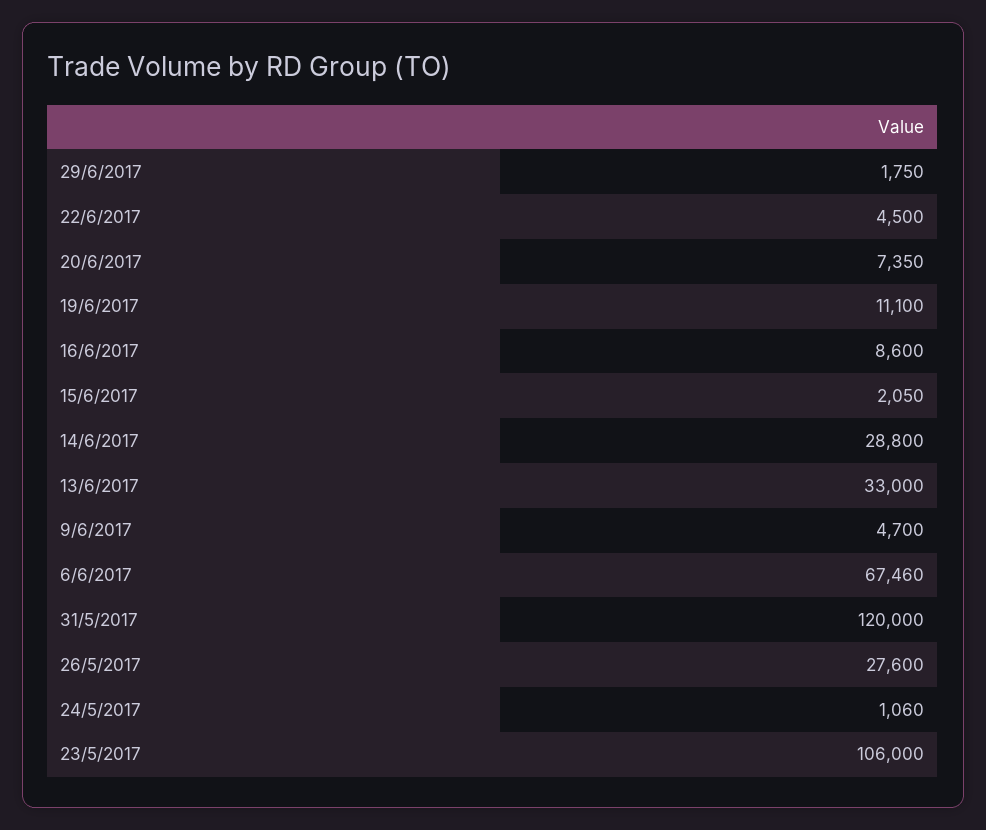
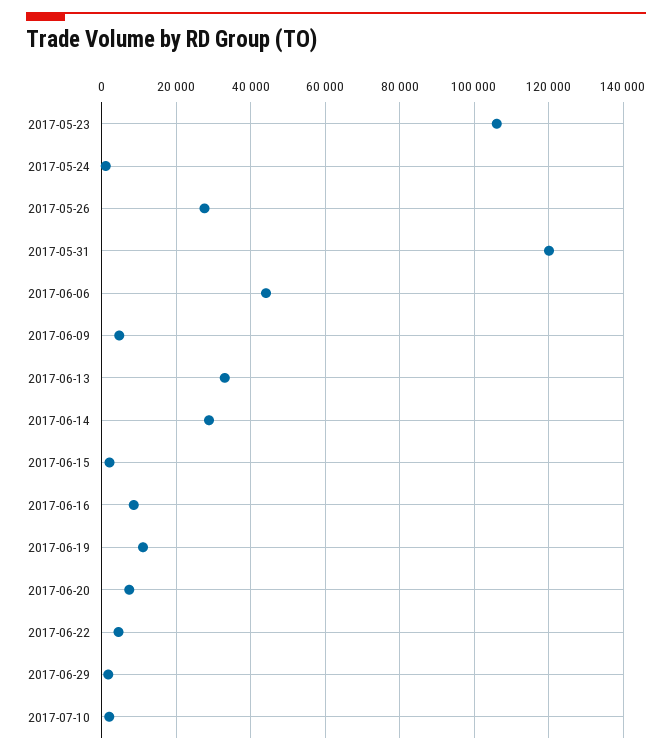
6/6/2017: 67460 -> 44000
2017-07-10: none -> 2000

